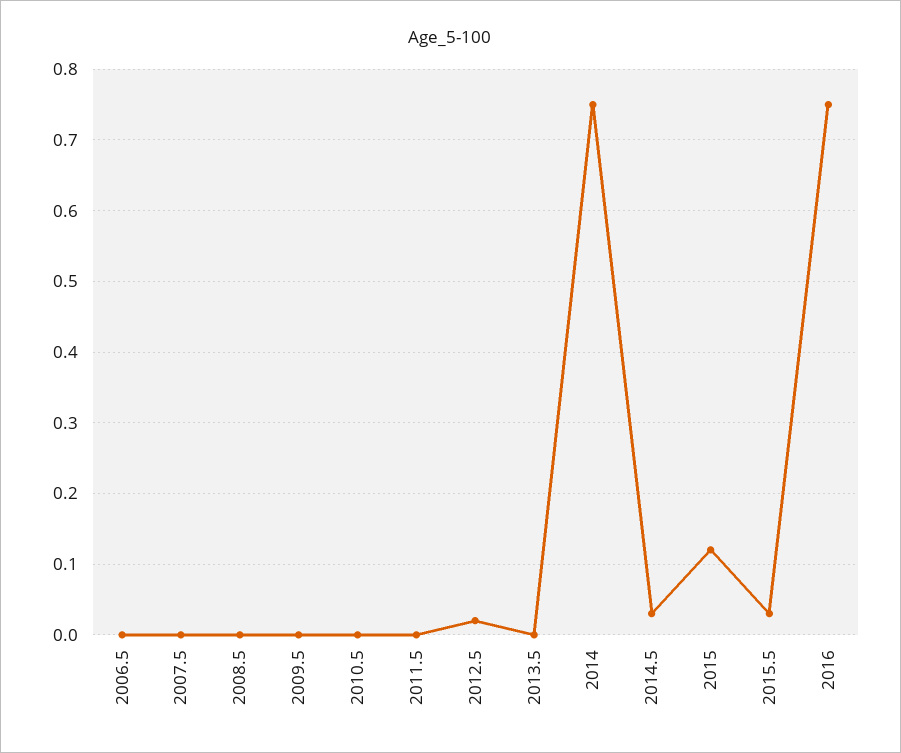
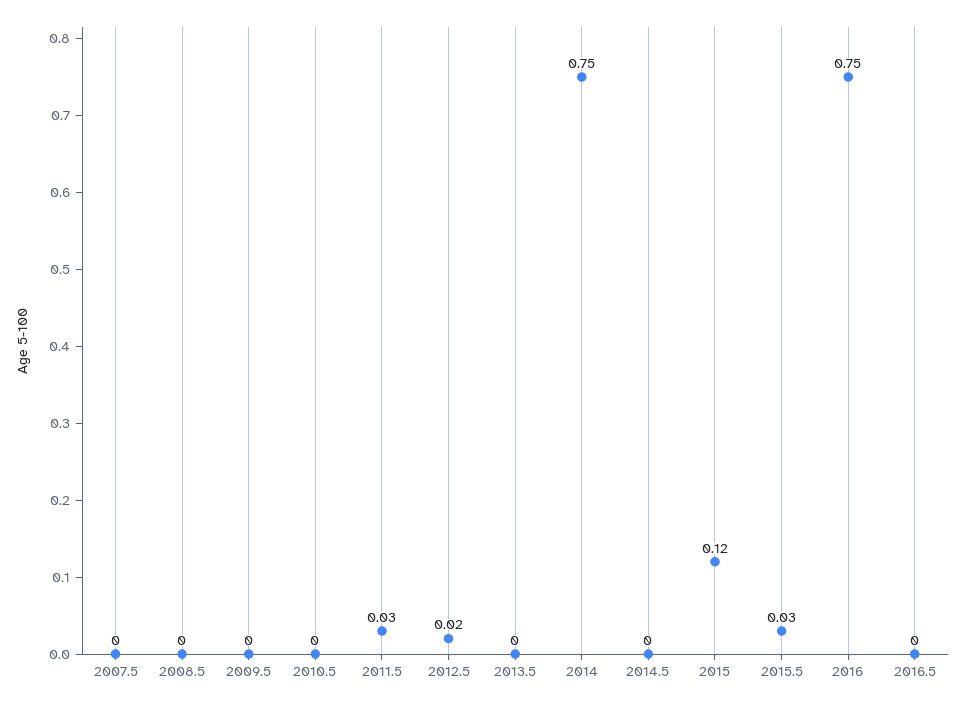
2006.5: 0 -> none
2011.5: 0 -> 0.03
2014.5: 0.03 -> 0
2016.5: none -> 0

